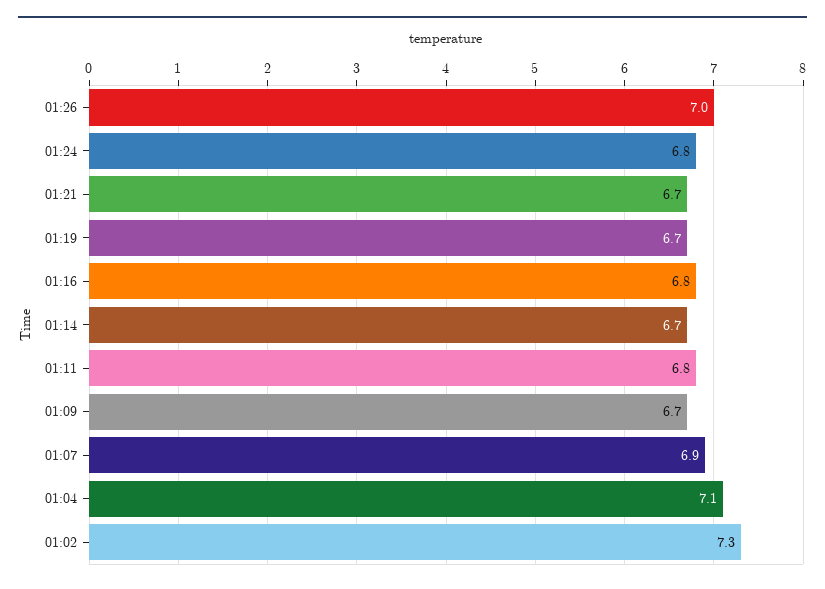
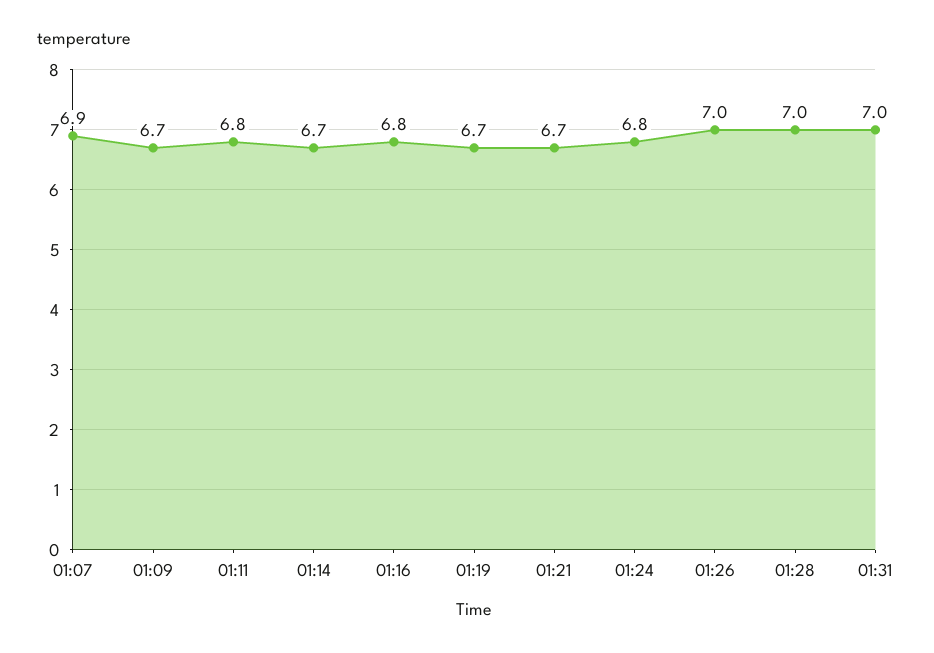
01:04: 7.1 -> none
01:02: 7.3 -> none
01:28: none -> 7
01:31: none -> 7

